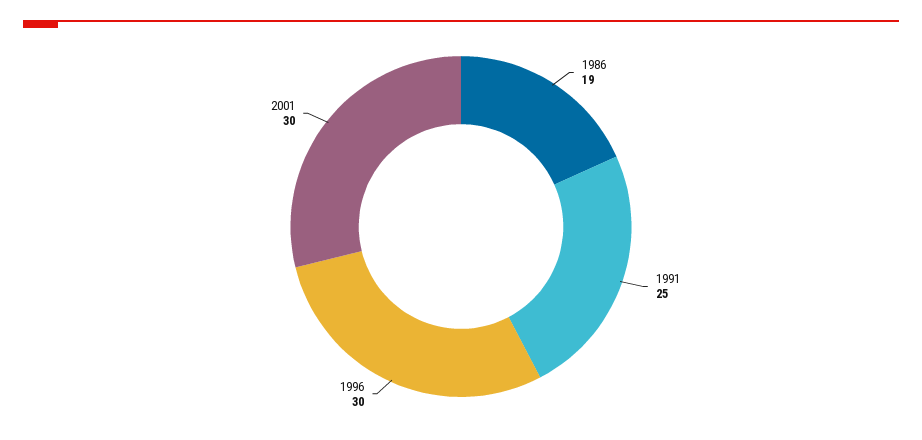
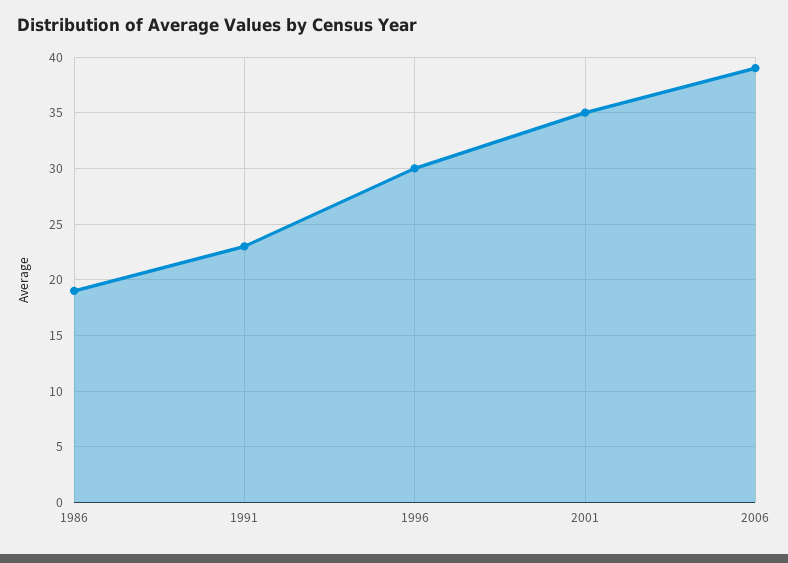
1991: 25 -> 23
2001: 30 -> 35
2006: none -> 39

